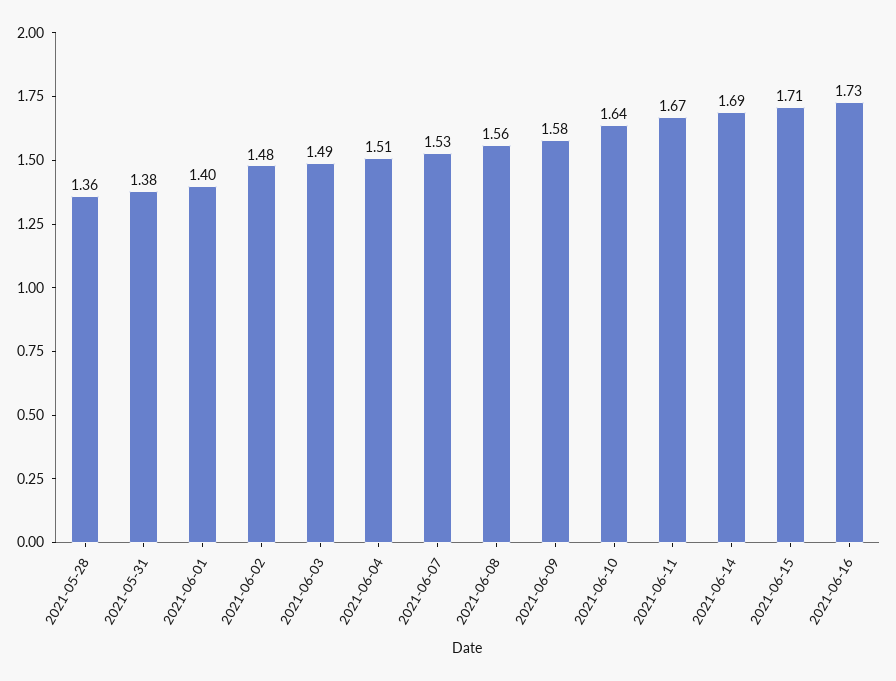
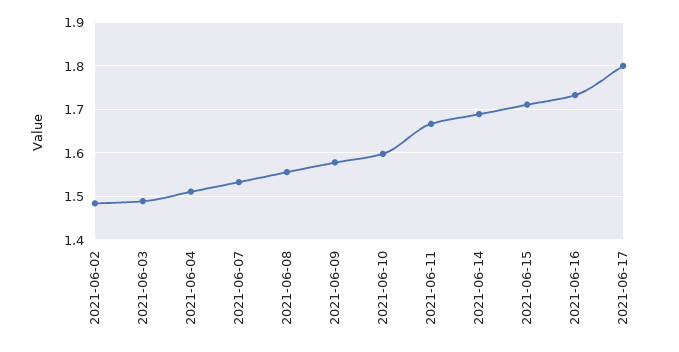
2021-05-28: 1.36 -> none
2021-05-31: 1.38 -> none
2021-06-01: 1.4 -> none
2021-06-10: 1.64 -> 1.6
2021-06-17: none -> 1.8

